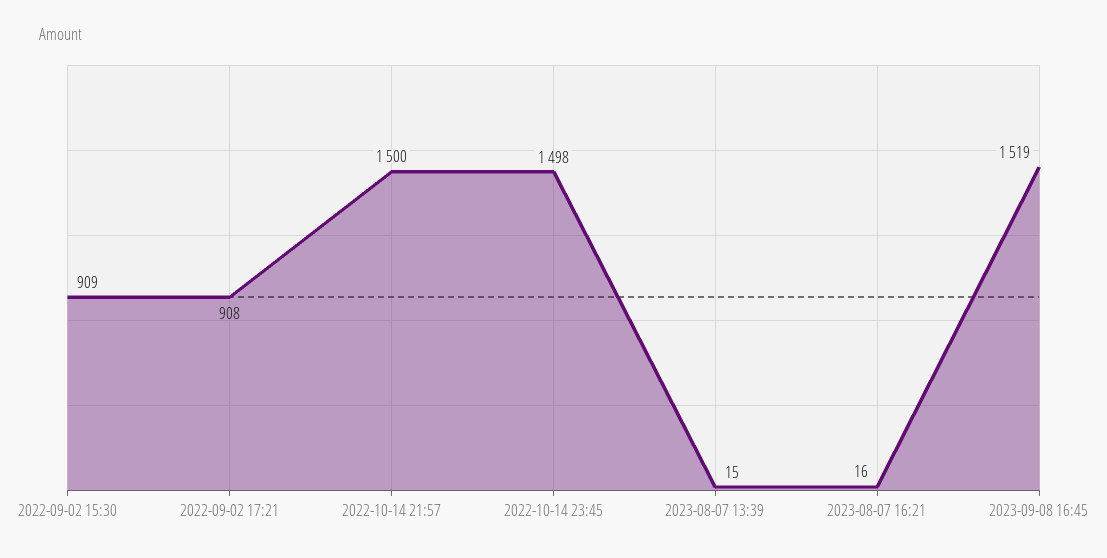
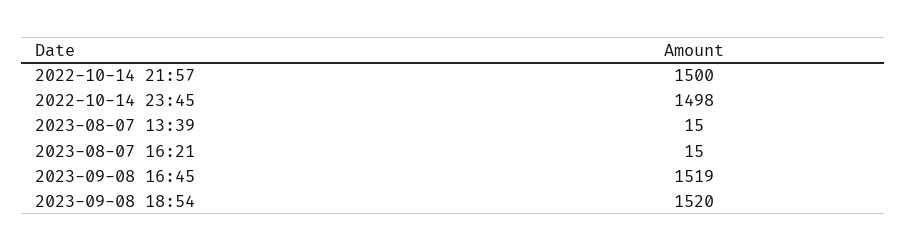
2022-09-02 15:30: 909 -> none
2022-09-02 17:21: 908 -> none
2023-08-07 16:21: 16 -> 15
2023-09-08 18:54: none -> 1520

